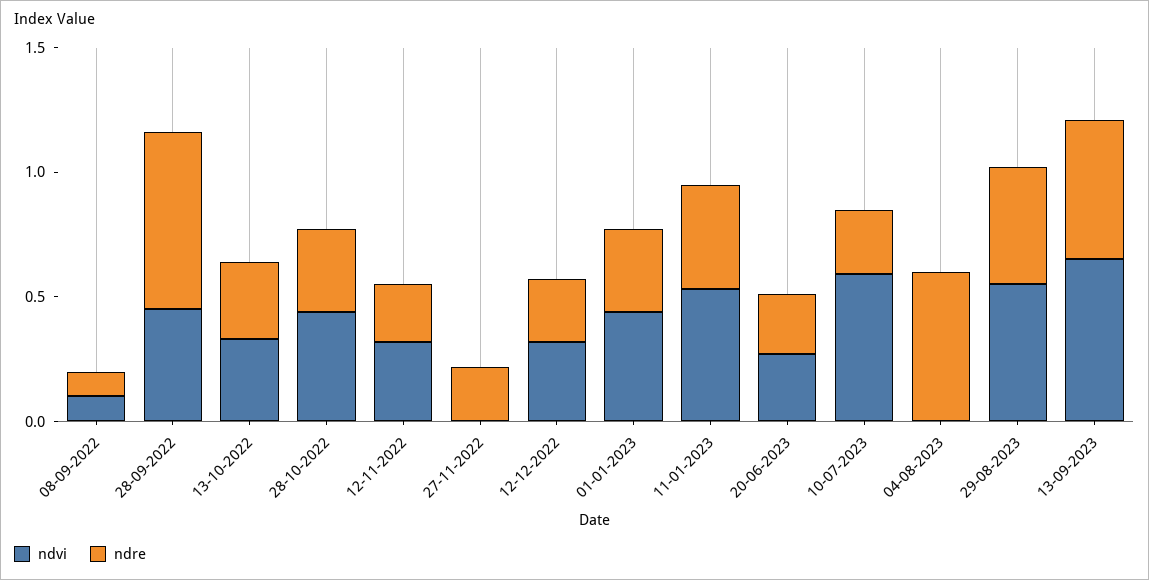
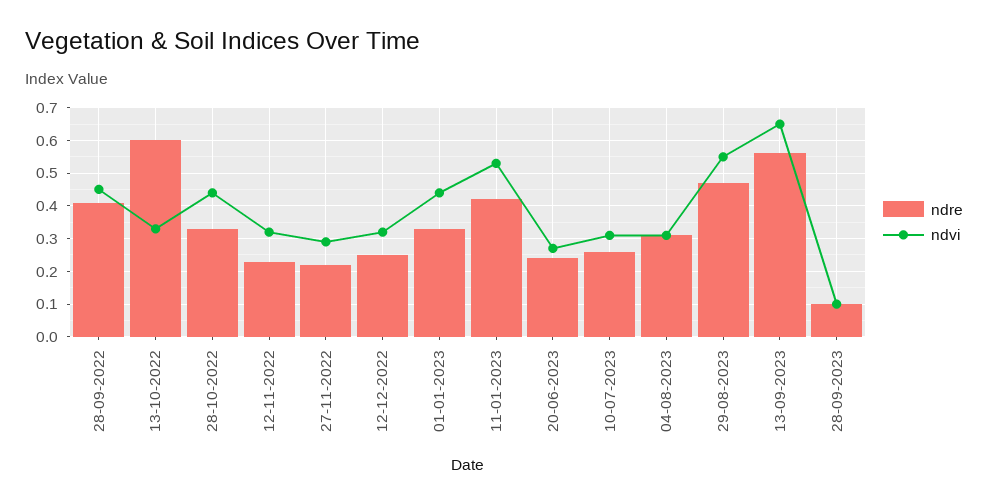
ndvi, 08-09-2022: 0.1 -> none
ndre, 08-09-2022: 0.1 -> none
ndre, 28-09-2022: 0.7 -> 0.4
ndre, 13-10-2022: 0.3 -> 0.6
ndvi, 27-11-2022: 0 -> 0.3
ndvi, 10-07-2023: 0.6 -> 0.3
ndvi, 04-08-2023: 0 -> 0.3
ndre, 04-08-2023: 0.6 -> 0.3
ndre, 28-09-2023: none -> 0.1
ndvi, 28-09-2023: none -> 0.1

